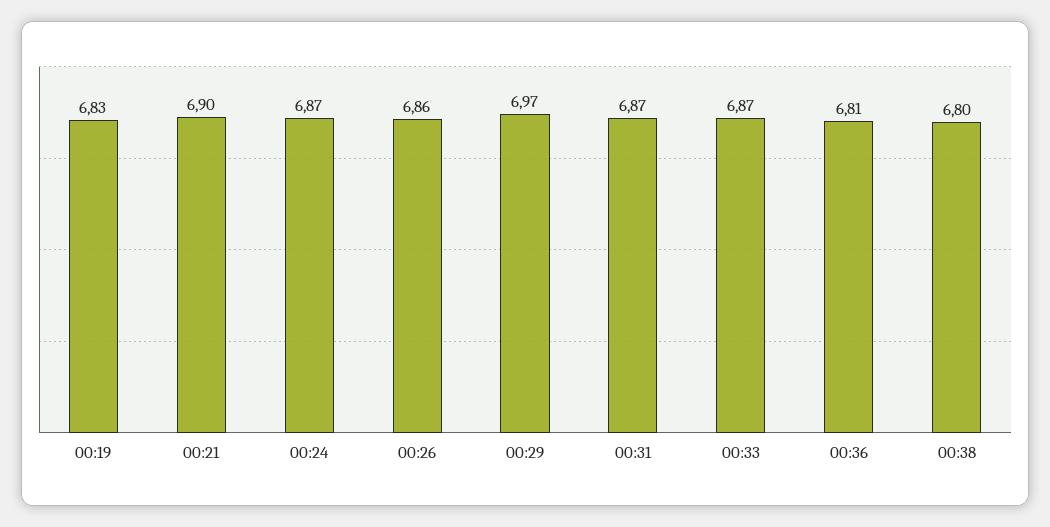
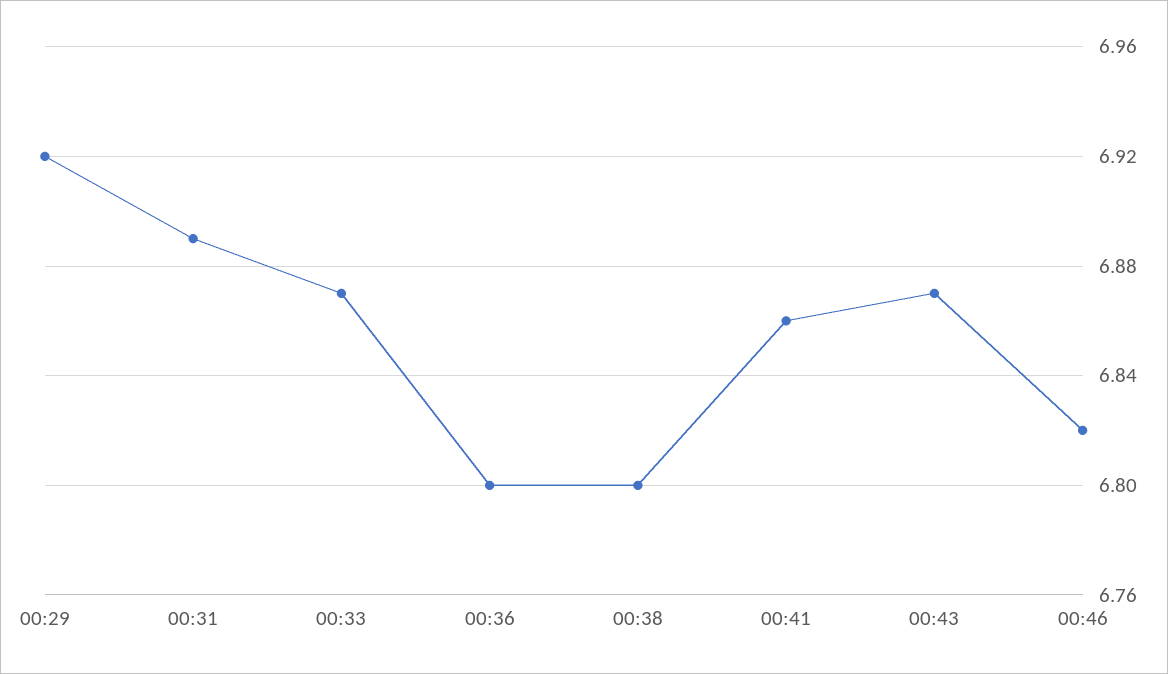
00:19: 6.83 -> none
00:21: 6.9 -> none
00:24: 6.87 -> none
00:26: 6.86 -> none
00:29: 6.97 -> 6.92
00:31: 6.87 -> 6.89
00:36: 6.81 -> 6.8
00:41: none -> 6.86
00:43: none -> 6.87
00:46: none -> 6.82

